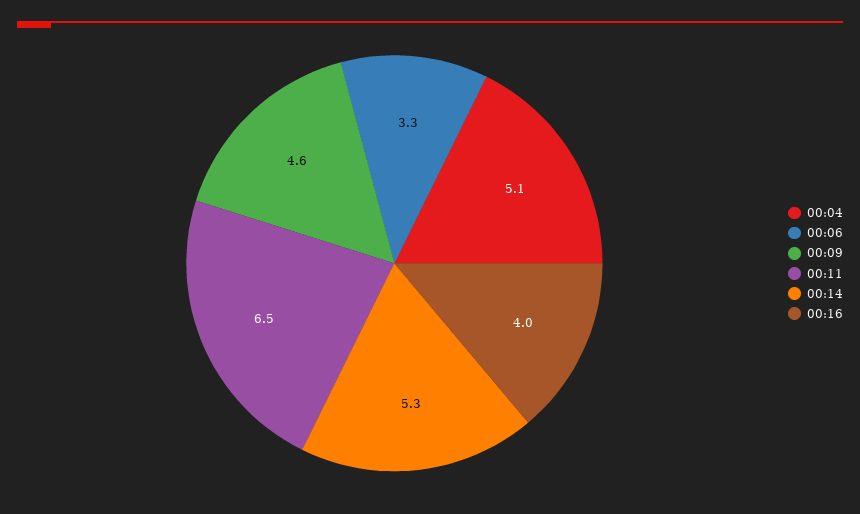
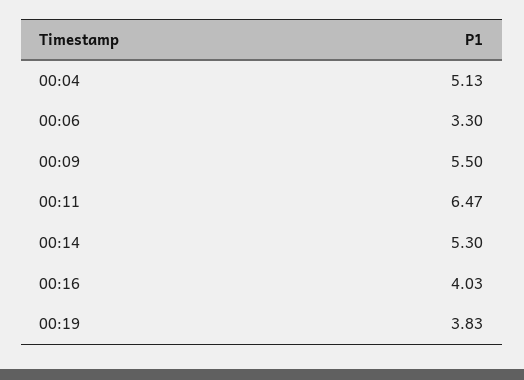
00:09: 4.6 -> 5.5
00:19: none -> 3.83

